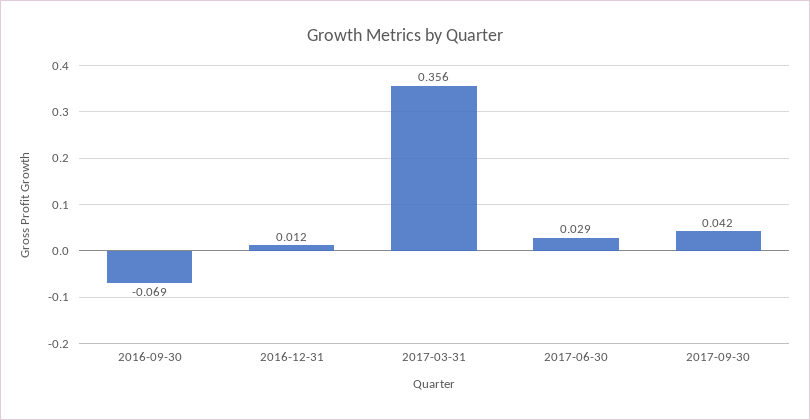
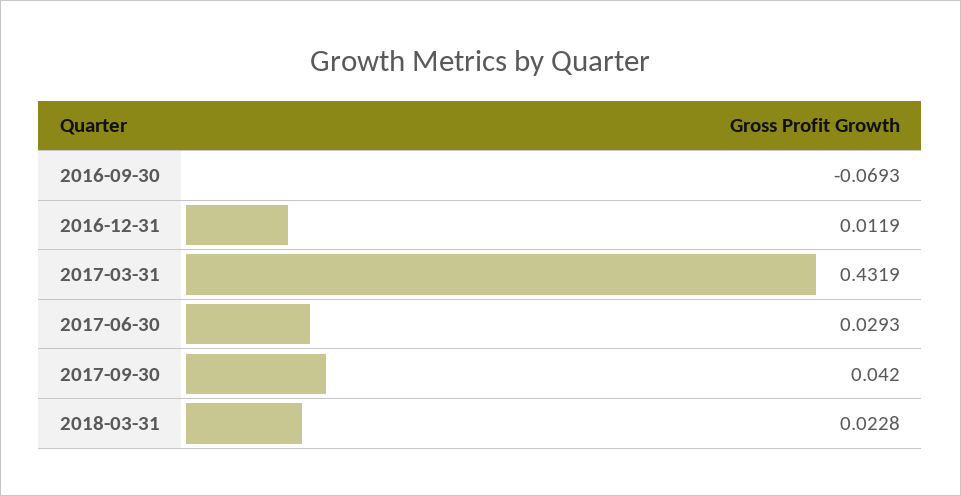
2017-03-31: 0.356 -> 0.4319
2018-03-31: none -> 0.0228

